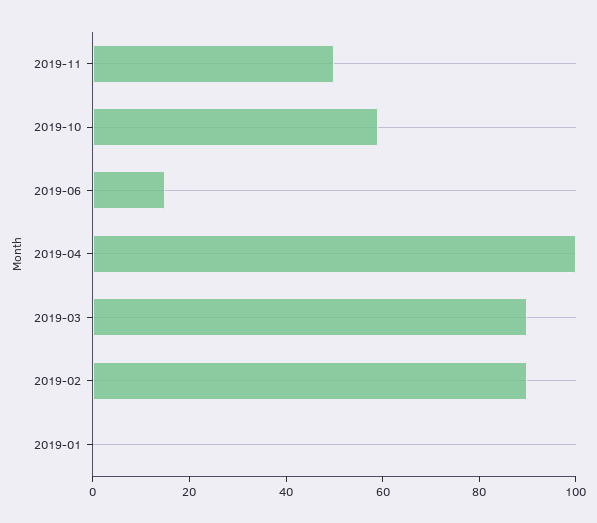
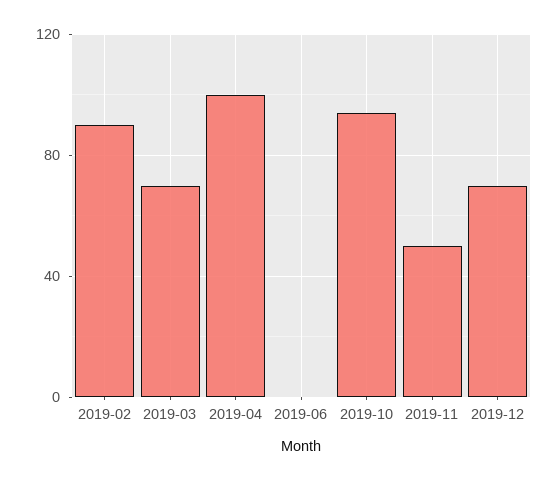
2019-10: 60 -> 95
2019-06: 15 -> 0
2019-03: 90 -> 70
2019-01: 0 -> none
2019-12: none -> 70

